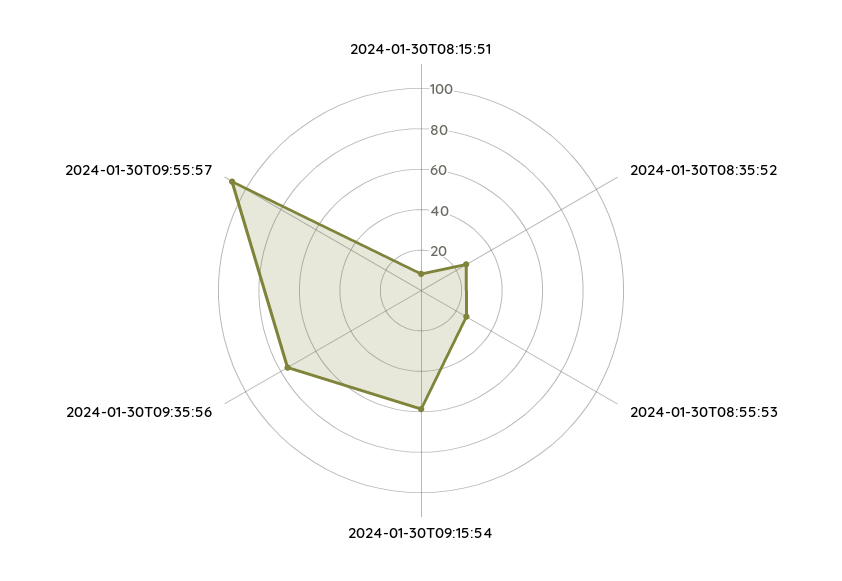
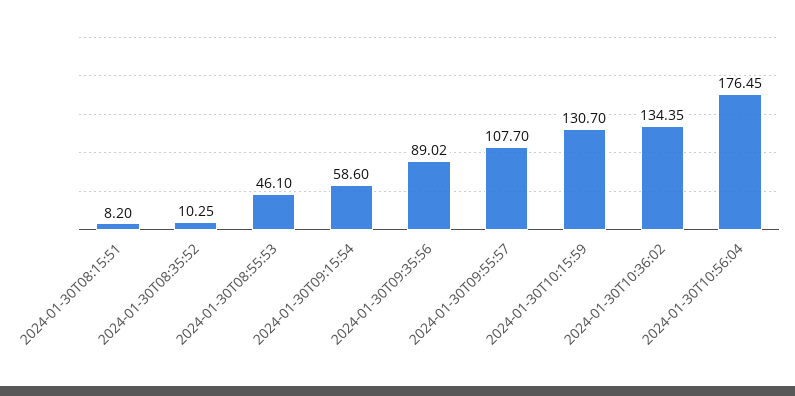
2024-01-30T08:35:52: 25 -> 10.25
2024-01-30T08:55:53: 25 -> 46.1
2024-01-30T09:35:56: 75 -> 89.02
2024-01-30T10:15:59: none -> 130.7
2024-01-30T10:36:02: none -> 134.35
2024-01-30T10:56:04: none -> 176.45

